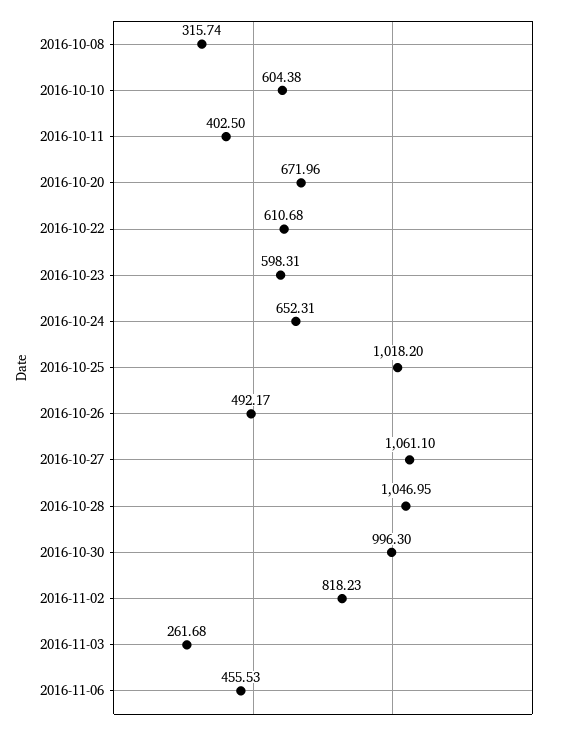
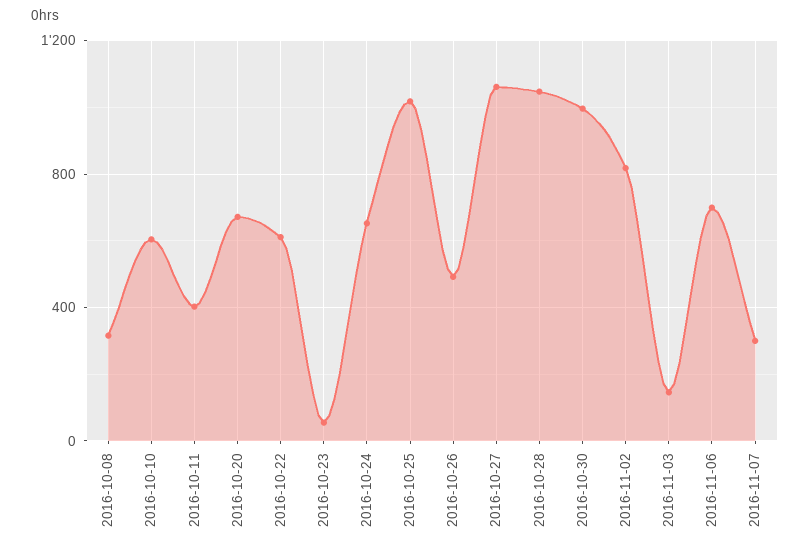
2016-10-23: 598.31 -> 50
2016-11-03: 261.68 -> 150
2016-11-06: 455.53 -> 700
2016-11-07: none -> 300

